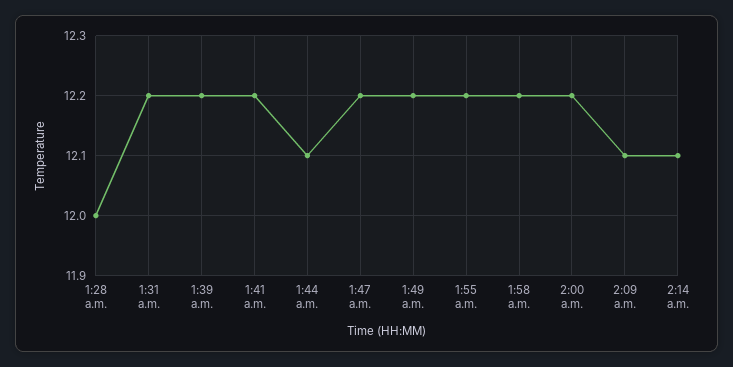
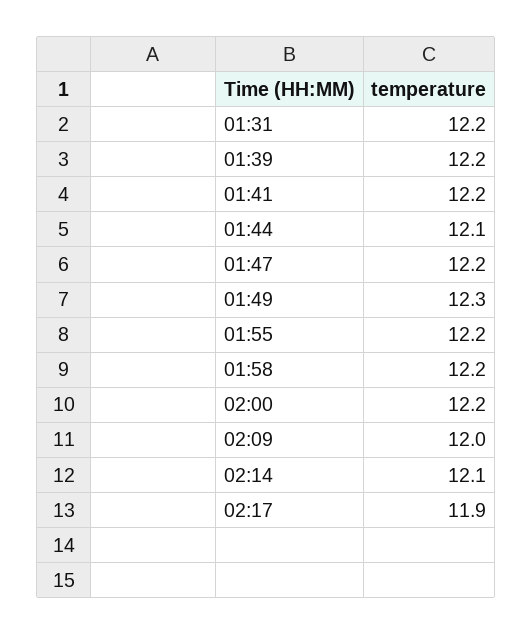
1:28 a.m.: 12 -> none
1:49 a.m.: 12.2 -> 12.3
2:09 a.m.: 12.1 -> 12
02:17: none -> 11.9

